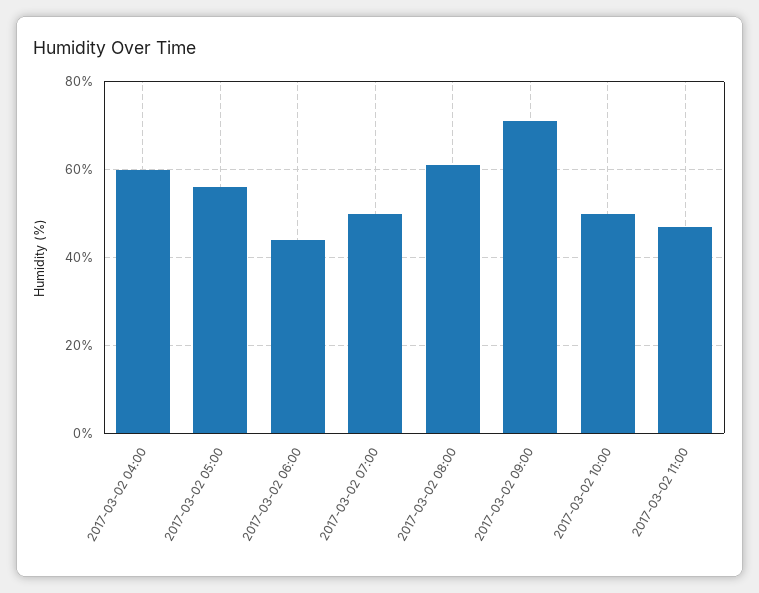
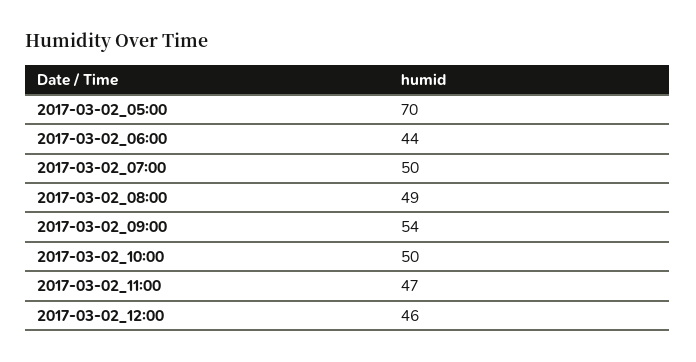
2017-03-02 04:00: 60 -> none
2017-03-02 05:00: 55 -> 70
2017-03-02 08:00: 60 -> 49
2017-03-02 09:00: 70 -> 54
2017-03-02_12:00: none -> 46

